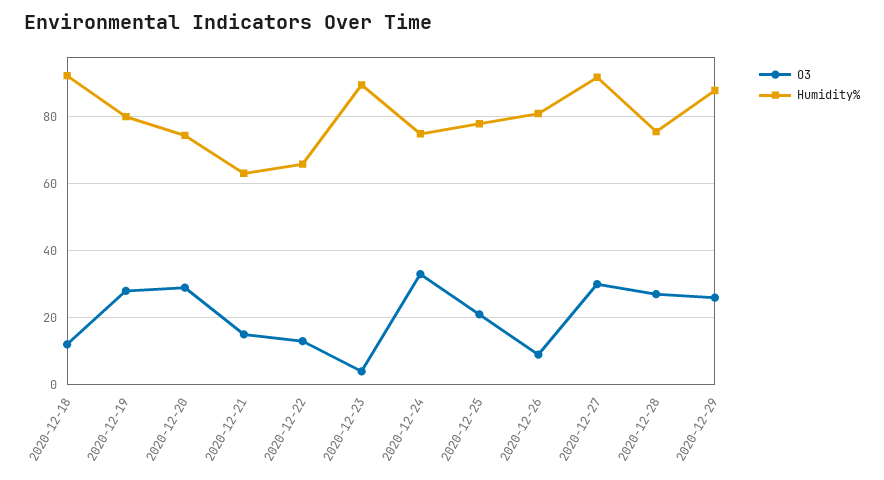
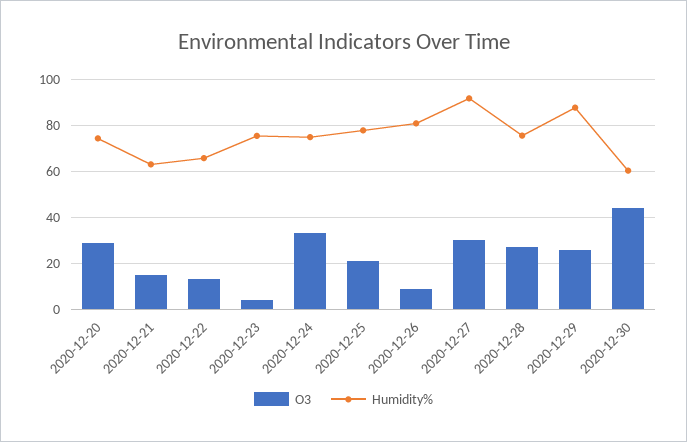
O3, 2020-12-18: 12 -> none
Humidity%, 2020-12-18: 92 -> none
O3, 2020-12-19: 28 -> none
Humidity%, 2020-12-19: 80 -> none
Humidity%, 2020-12-23: 90 -> 75
O3, 2020-12-30: none -> 45
Humidity%, 2020-12-30: none -> 60

